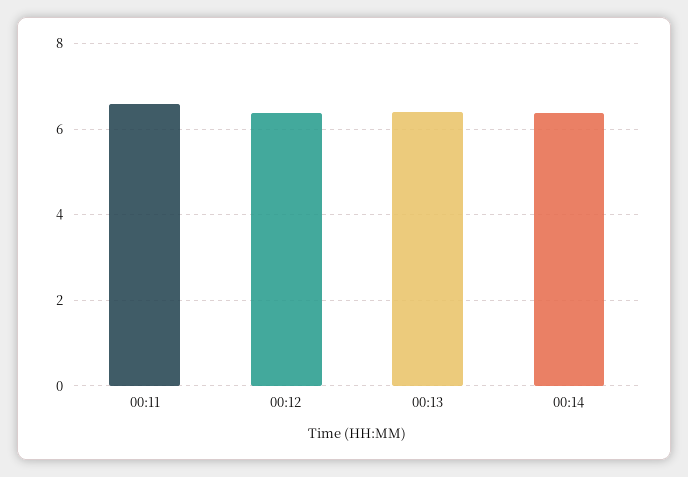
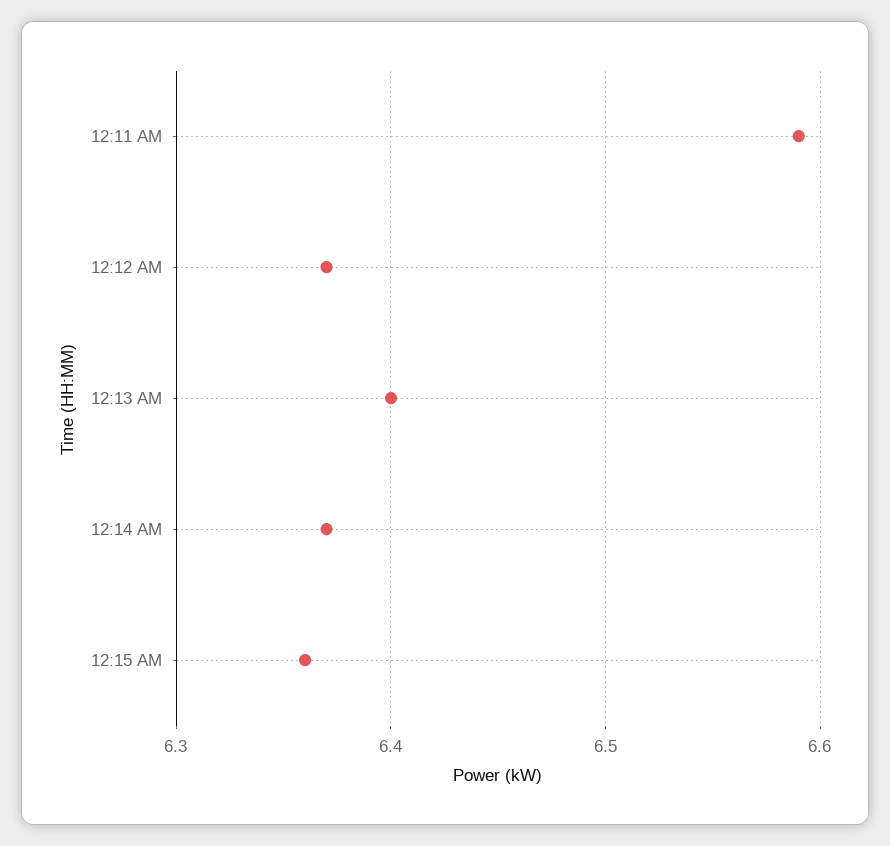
12:15 AM: none -> 6.36

